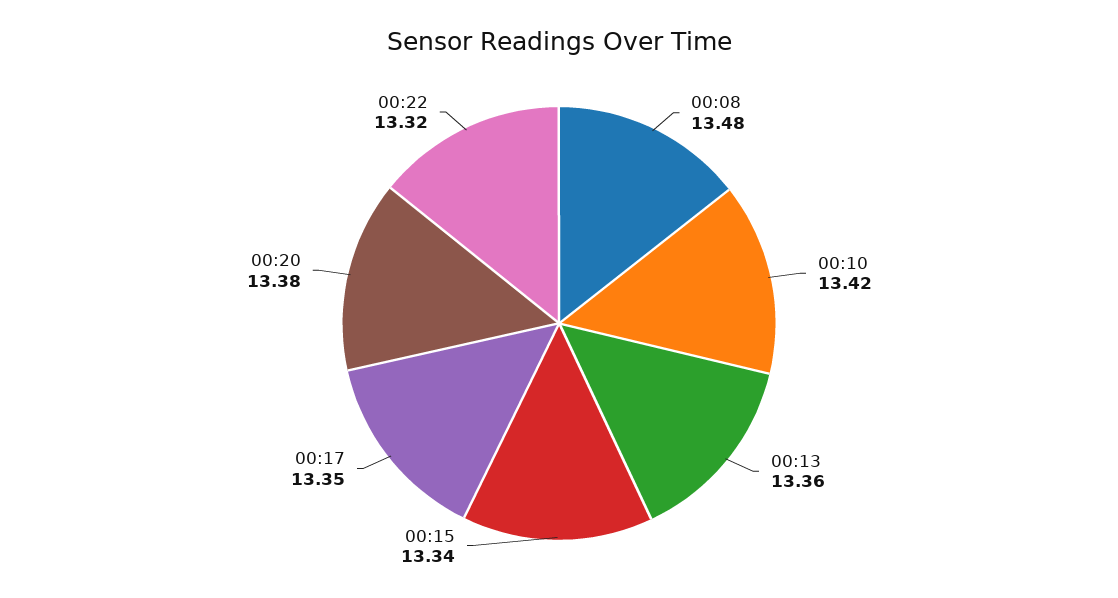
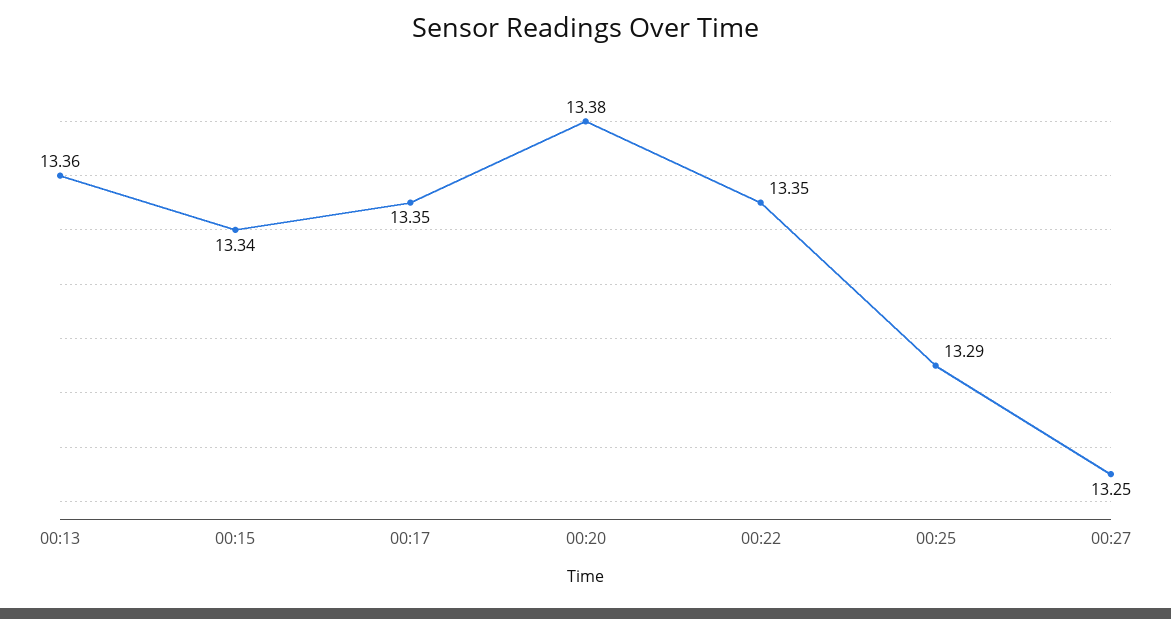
00:08: 13.48 -> none
00:10: 13.42 -> none
00:22: 13.32 -> 13.35
00:25: none -> 13.29
00:27: none -> 13.25

